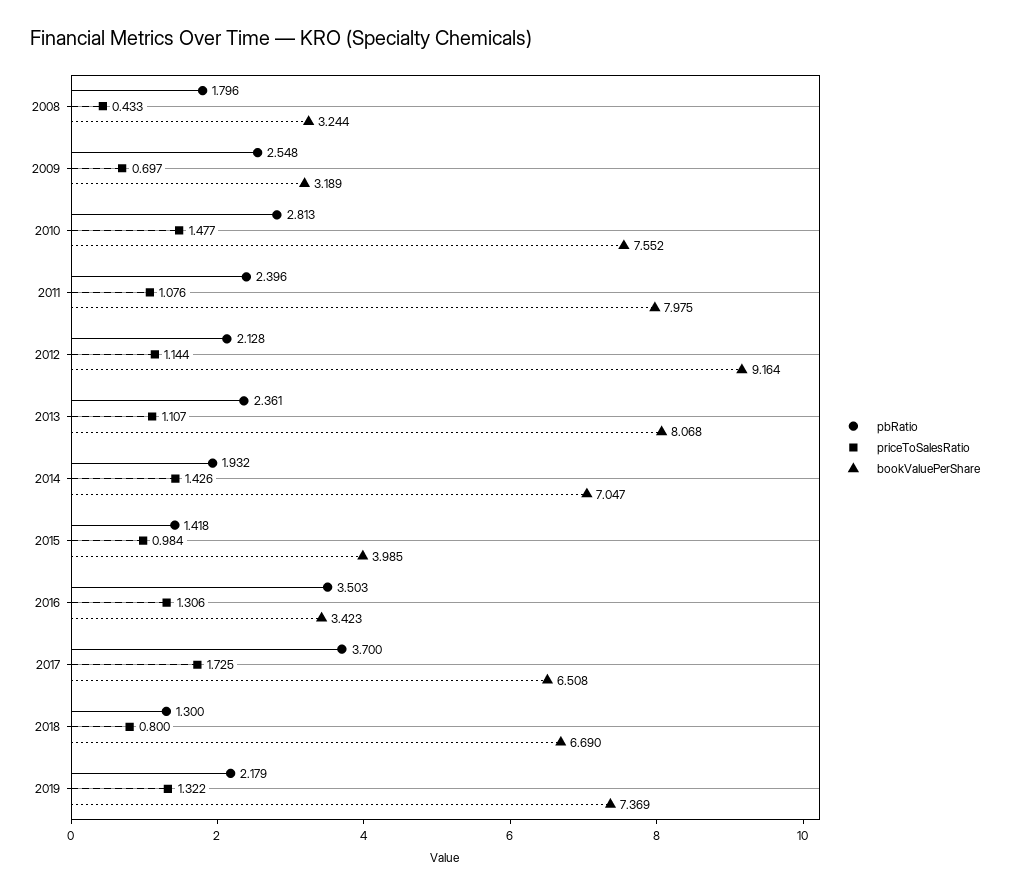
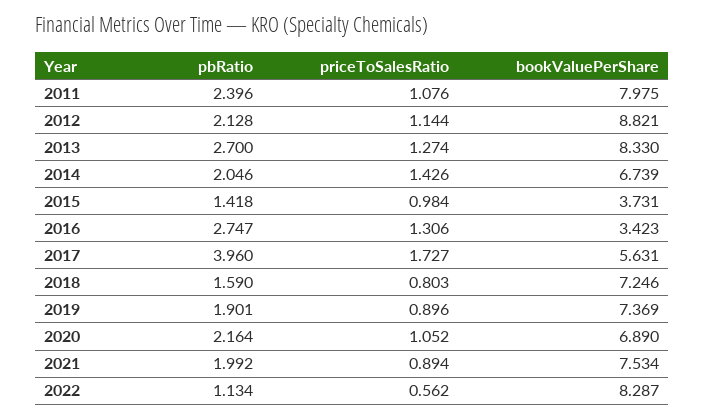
pbRatio, 2008: 1.796 -> none
priceToSalesRatio, 2008: 0.433 -> none
bookValuePerShare, 2008: 3.244 -> none
pbRatio, 2009: 2.548 -> none
priceToSalesRatio, 2009: 0.697 -> none
bookValuePerShare, 2009: 3.189 -> none
pbRatio, 2010: 2.813 -> none
priceToSalesRatio, 2010: 1.477 -> none
bookValuePerShare, 2010: 7.552 -> none
bookValuePerShare, 2012: 9.164 -> 8.821
pbRatio, 2013: 2.361 -> 2.7
priceToSalesRatio, 2013: 1.107 -> 1.274
bookValuePerShare, 2013: 8.068 -> 8.33
pbRatio, 2014: 1.932 -> 2.046
bookValuePerShare, 2014: 7.047 -> 6.739
bookValuePerShare, 2015: 3.985 -> 3.731
pbRatio, 2016: 3.503 -> 2.747
pbRatio, 2017: 3.7 -> 3.96
priceToSalesRatio, 2017: 1.725 -> 1.727
bookValuePerShare, 2017: 6.508 -> 5.631
pbRatio, 2018: 1.3 -> 1.59
priceToSalesRatio, 2018: 0.8 -> 0.803
bookValuePerShare, 2018: 6.69 -> 7.246
pbRatio, 2019: 2.179 -> 1.901
priceToSalesRatio, 2019: 1.322 -> 0.896
pbRatio, 2020: none -> 2.164
priceToSalesRatio, 2020: none -> 1.052
bookValuePerShare, 2020: none -> 6.89
pbRatio, 2021: none -> 1.992
priceToSalesRatio, 2021: none -> 0.894
bookValuePerShare, 2021: none -> 7.534
pbRatio, 2022: none -> 1.134
priceToSalesRatio, 2022: none -> 0.562
bookValuePerShare, 2022: none -> 8.287

